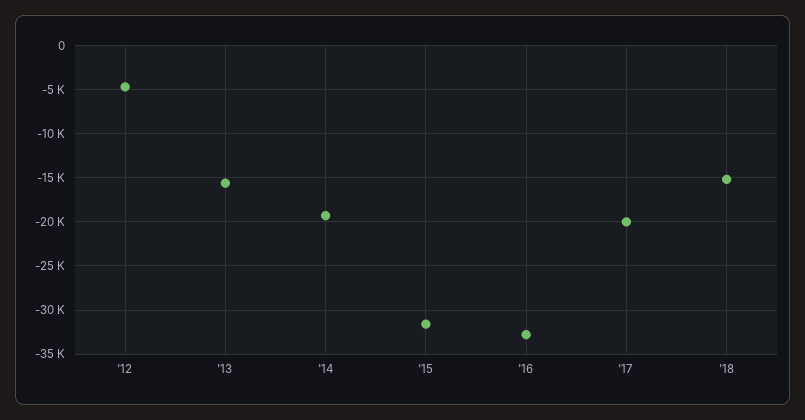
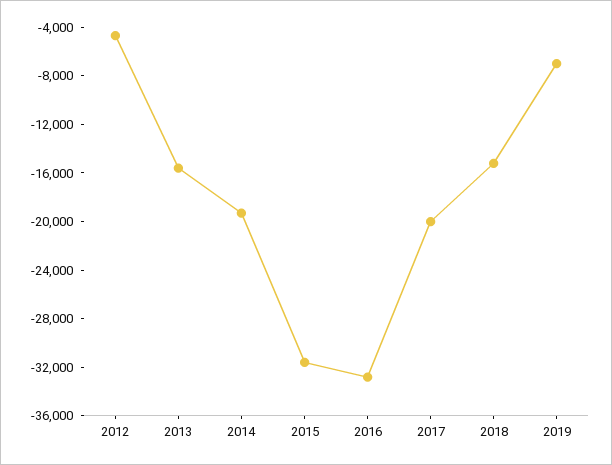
2019: none -> -7000

